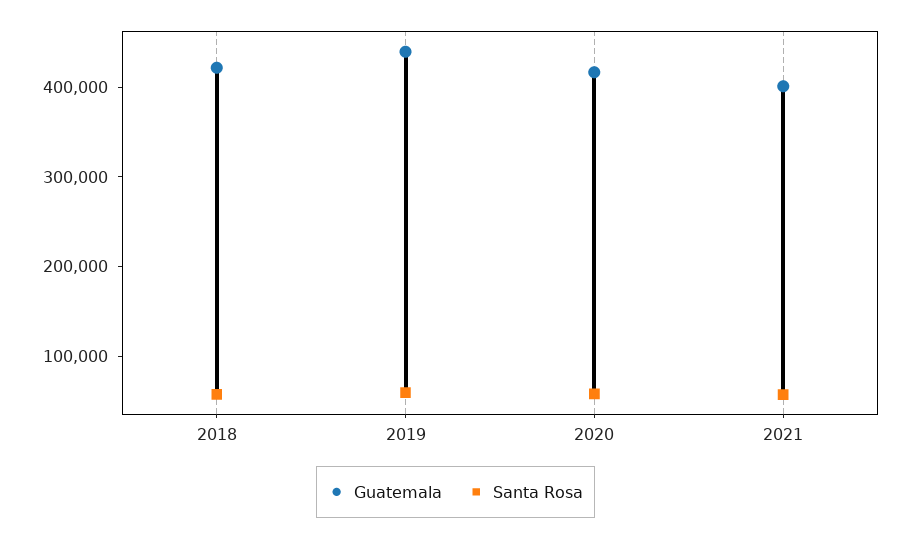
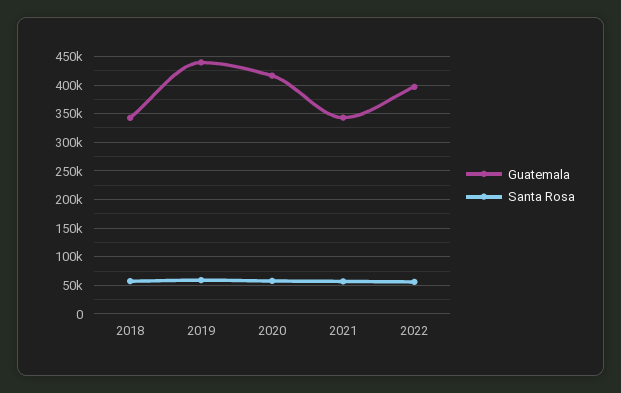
Guatemala, 2018: 420000 -> 350000
Guatemala, 2021: 400000 -> 350000
Guatemala, 2022: none -> 400000
Santa Rosa, 2022: none -> 50000

